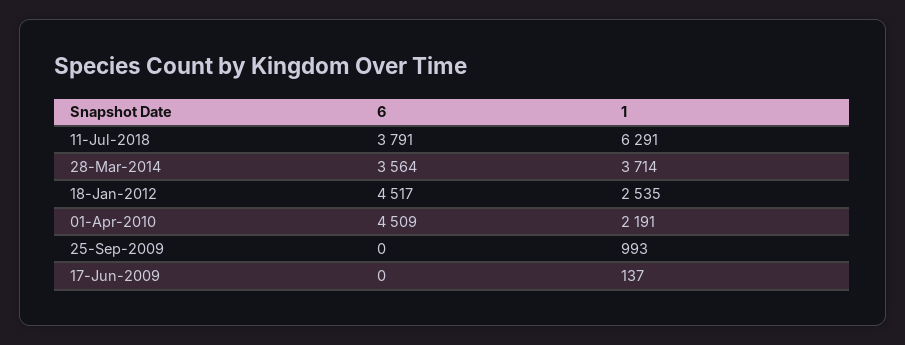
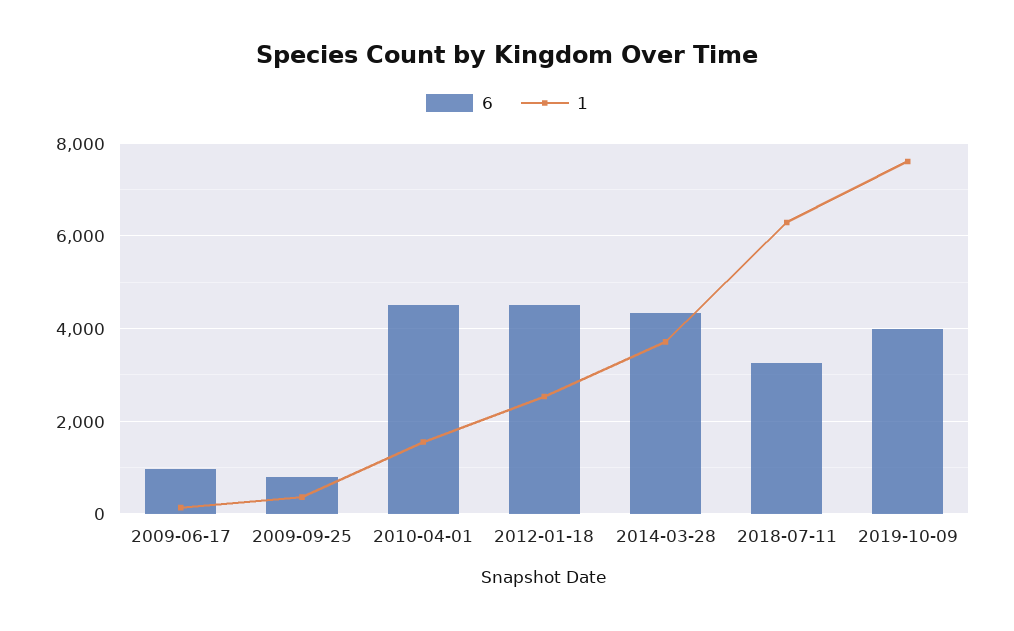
6, 11-Jul-2018: 3791 -> 3200
6, 28-Mar-2014: 3564 -> 4400
1, 01-Apr-2010: 2191 -> 1600
6, 25-Sep-2009: 0 -> 800
1, 25-Sep-2009: 993 -> 400
6, 17-Jun-2009: 0 -> 1000
6, 2019-10-09: none -> 4000
1, 2019-10-09: none -> 7600

